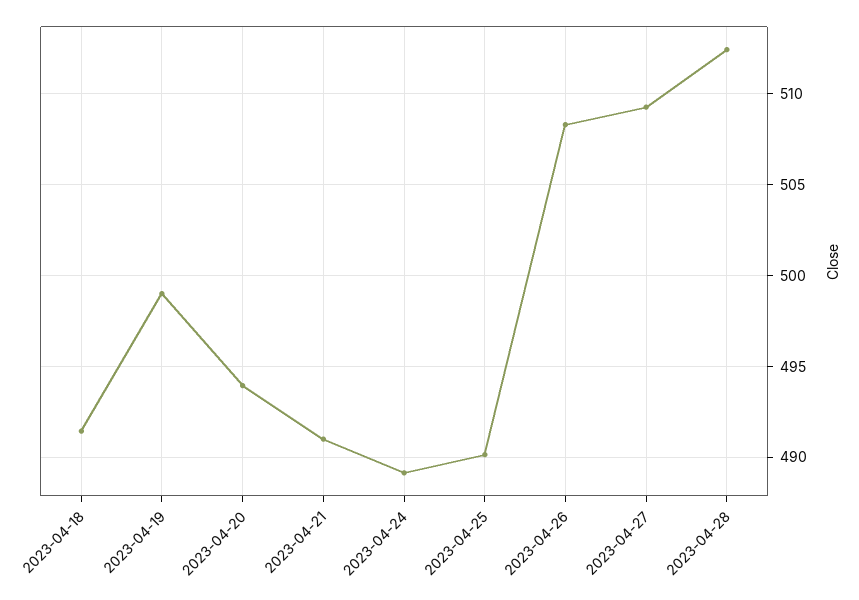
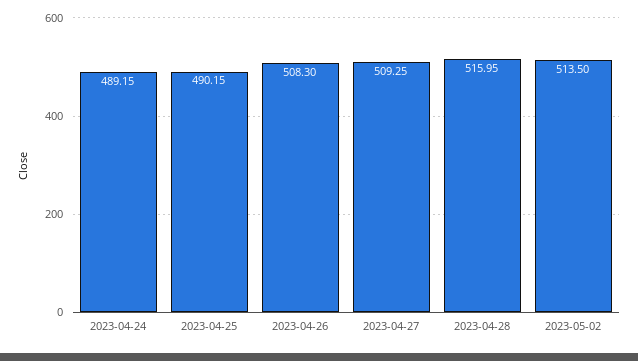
2023-04-18: 491.5 -> none
2023-04-19: 499 -> none
2023-04-20: 494 -> none
2023-04-21: 491 -> none
2023-04-28: 512.5 -> 515.95
2023-05-02: none -> 513.5

